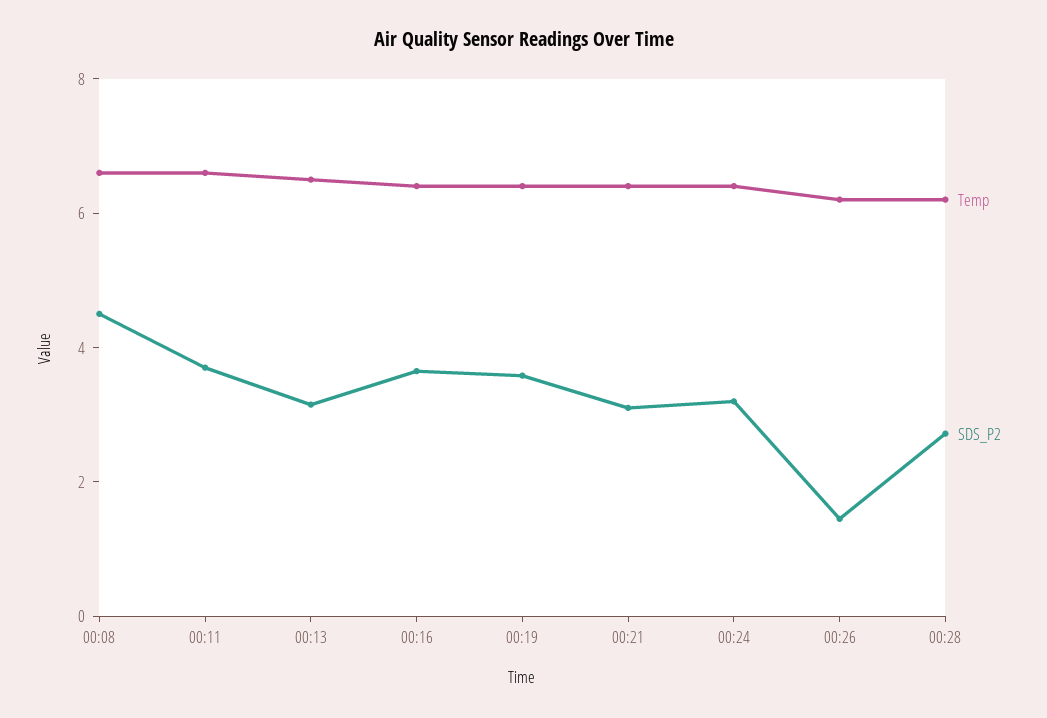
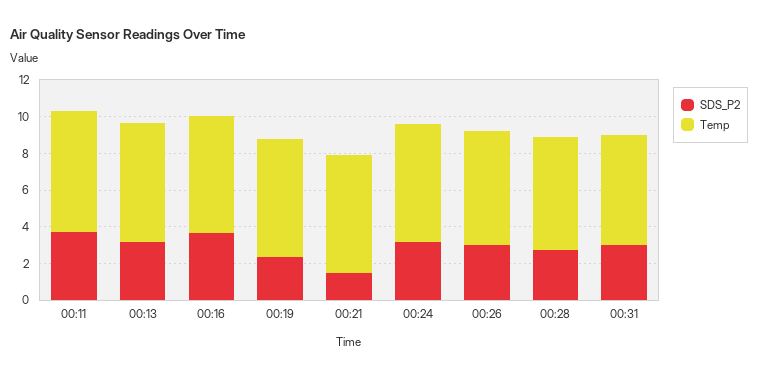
Temp, 00:08: 6.5 -> none
SDS_P2, 00:08: 4.5 -> none
SDS_P2, 00:19: 3.5 -> 2.5
SDS_P2, 00:21: 3 -> 1.5
SDS_P2, 00:26: 1.5 -> 3
SDS_P2, 00:31: none -> 3
Temp, 00:31: none -> 6

